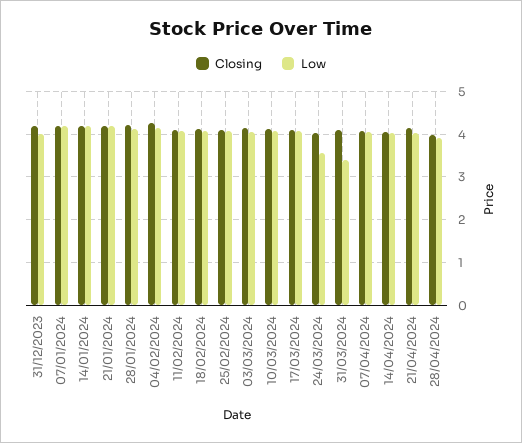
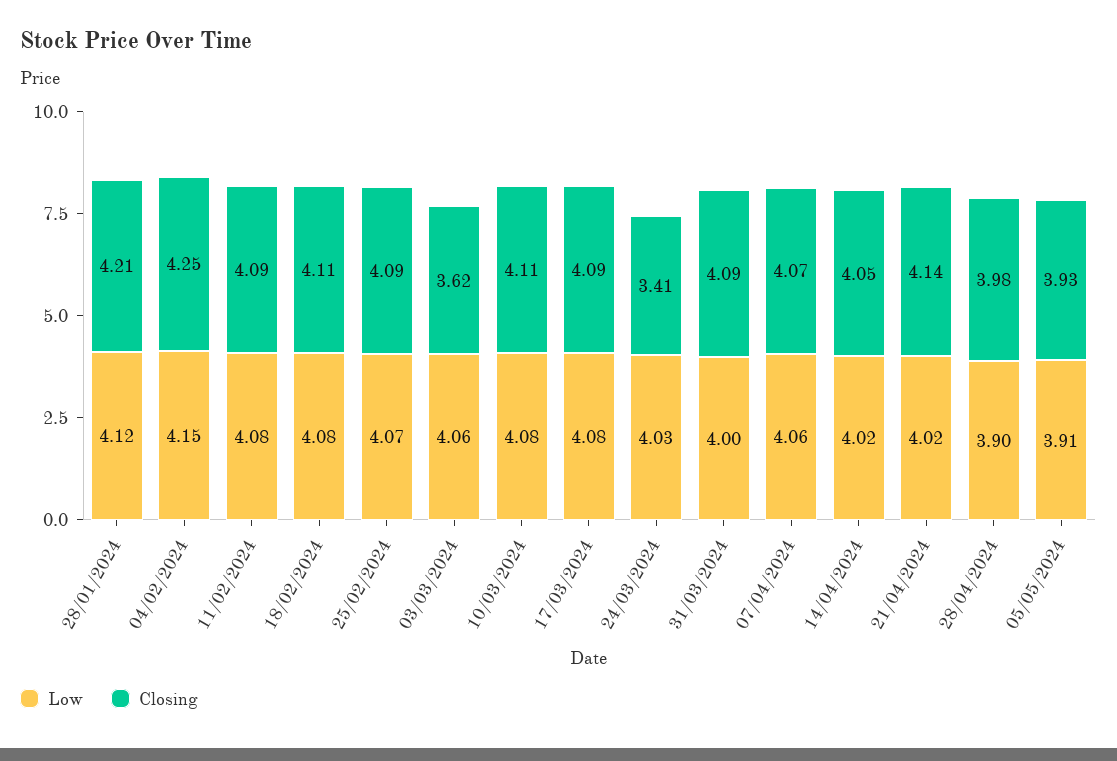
Closing, 31/12/2023: 4.2 -> none
Low, 31/12/2023: 4 -> none
Closing, 07/01/2024: 4.2 -> none
Low, 07/01/2024: 4.2 -> none
Closing, 14/01/2024: 4.2 -> none
Low, 14/01/2024: 4.2 -> none
Closing, 21/01/2024: 4.2 -> none
Low, 21/01/2024: 4.2 -> none
Closing, 03/03/2024: 4.2 -> 3.62
Closing, 24/03/2024: 4 -> 3.41
Low, 24/03/2024: 3.6 -> 4.03
Low, 31/03/2024: 3.4 -> 4
Low, 05/05/2024: none -> 3.91
Closing, 05/05/2024: none -> 3.93

